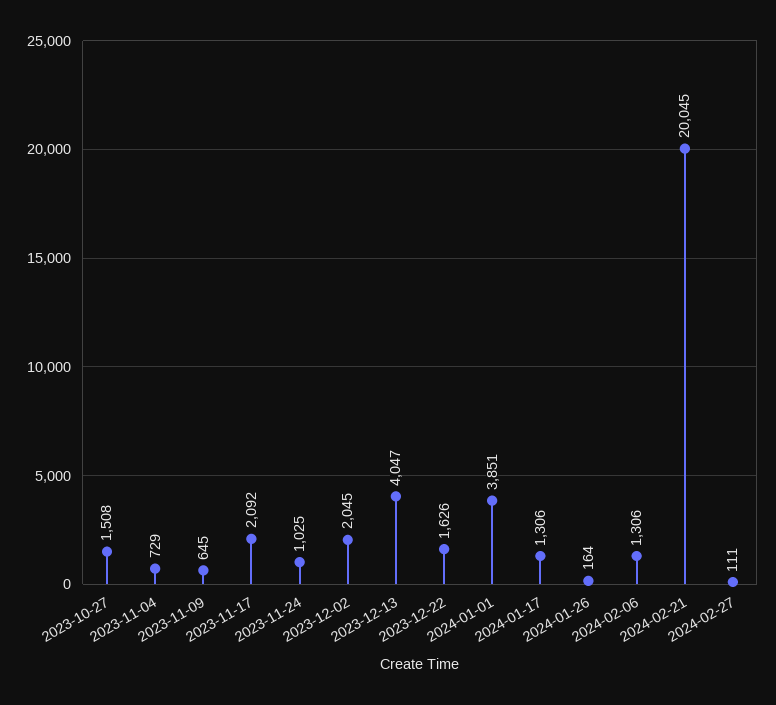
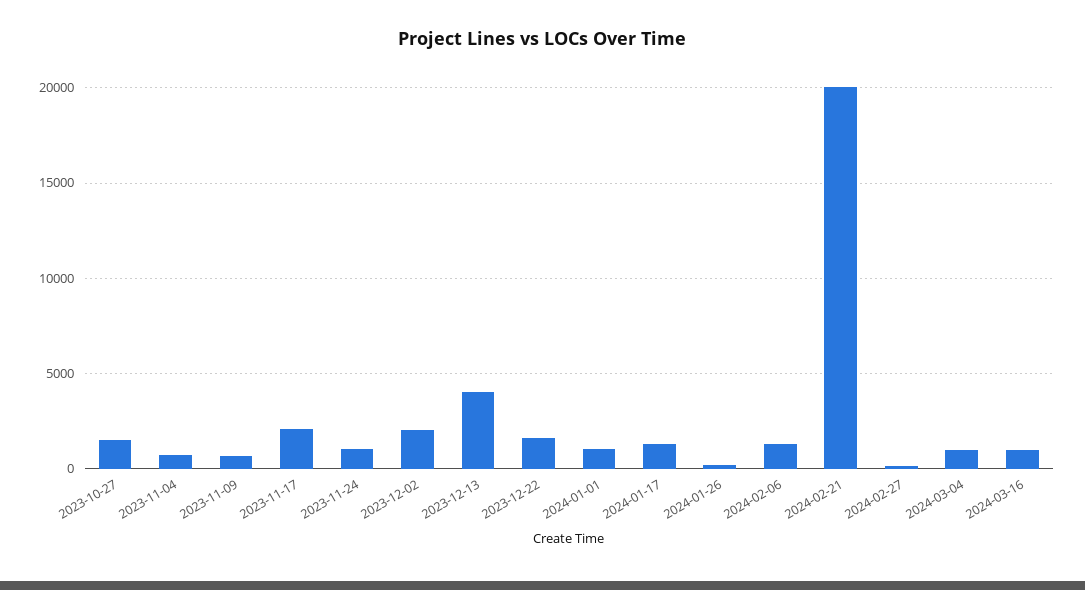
2024-01-01: 3851 -> 1000
2024-03-04: none -> 1000
2024-03-16: none -> 1000

